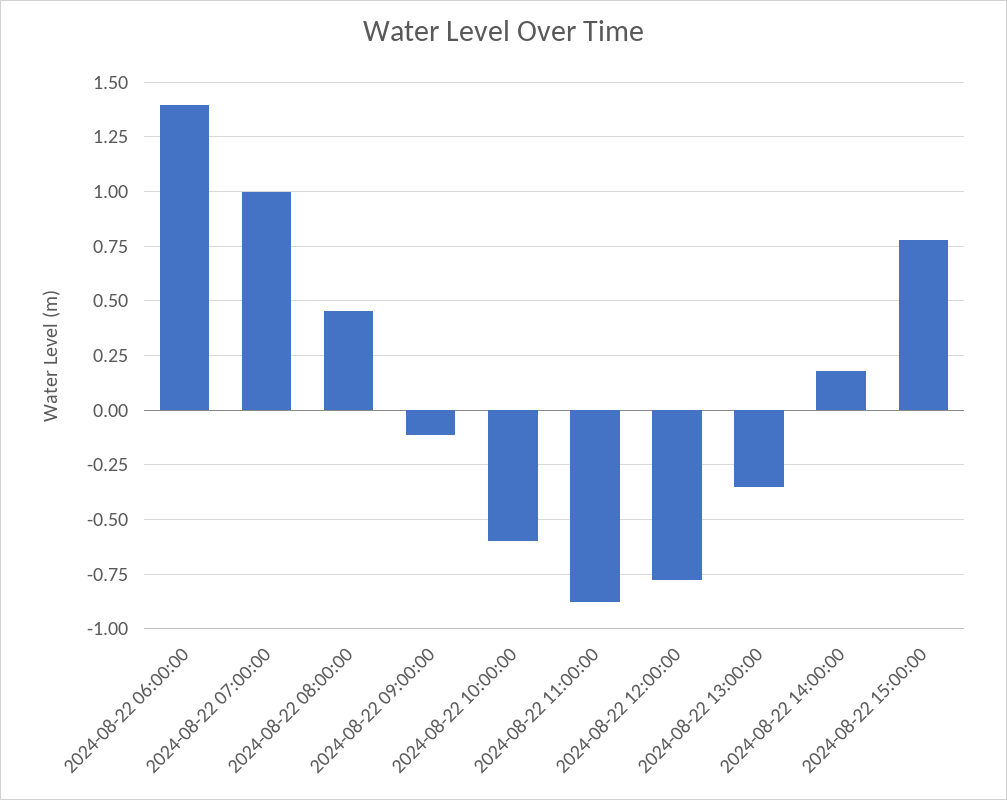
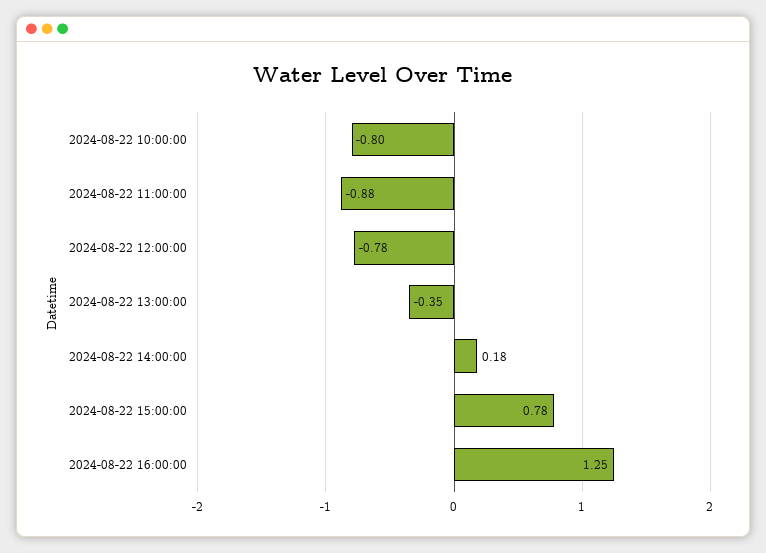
2024-08-22 06:00:00: 1.4 -> none
2024-08-22 07:00:00: 1 -> none
2024-08-22 08:00:00: 0.45 -> none
2024-08-22 09:00:00: -0.1 -> none
2024-08-22 10:00:00: -0.6 -> -0.8
2024-08-22 16:00:00: none -> 1.25

